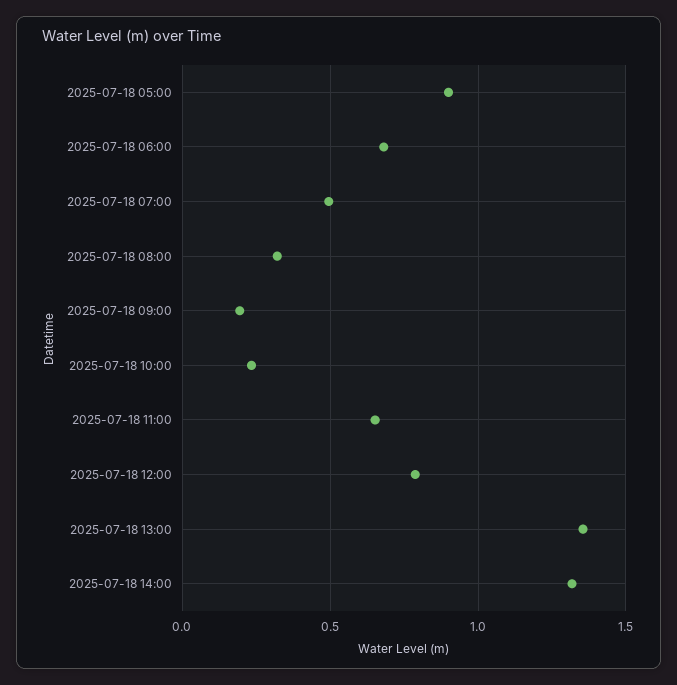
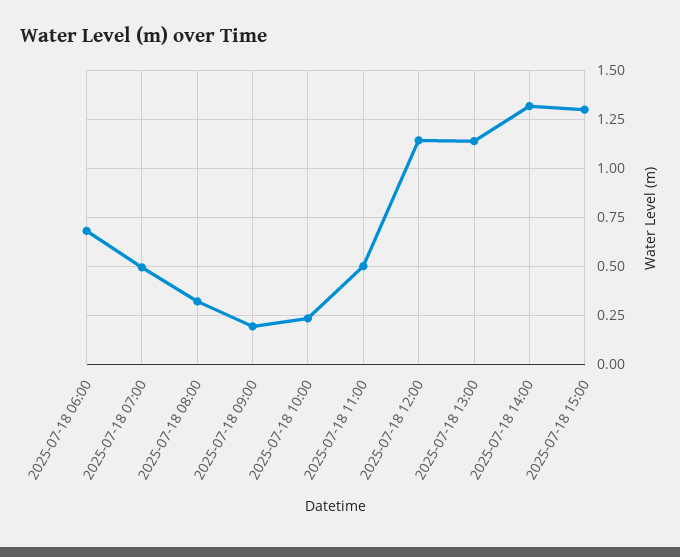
2025-07-18 05:00: 0.9 -> none
2025-07-18 11:00: 0.65 -> 0.5
2025-07-18 12:00: 0.8 -> 1.15
2025-07-18 13:00: 1.35 -> 1.15
2025-07-18 15:00: none -> 1.3

